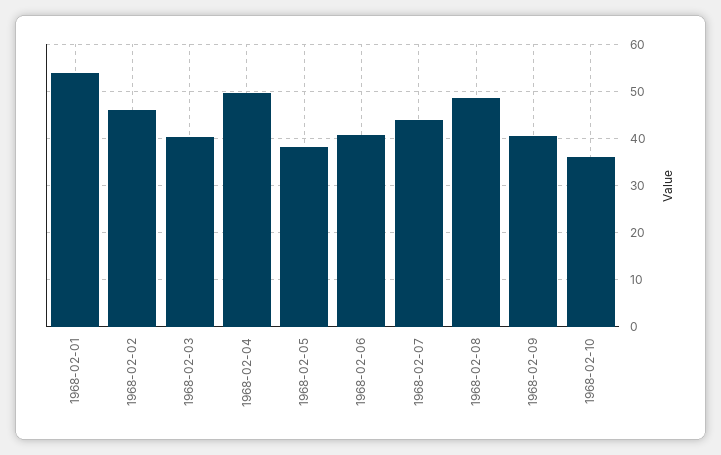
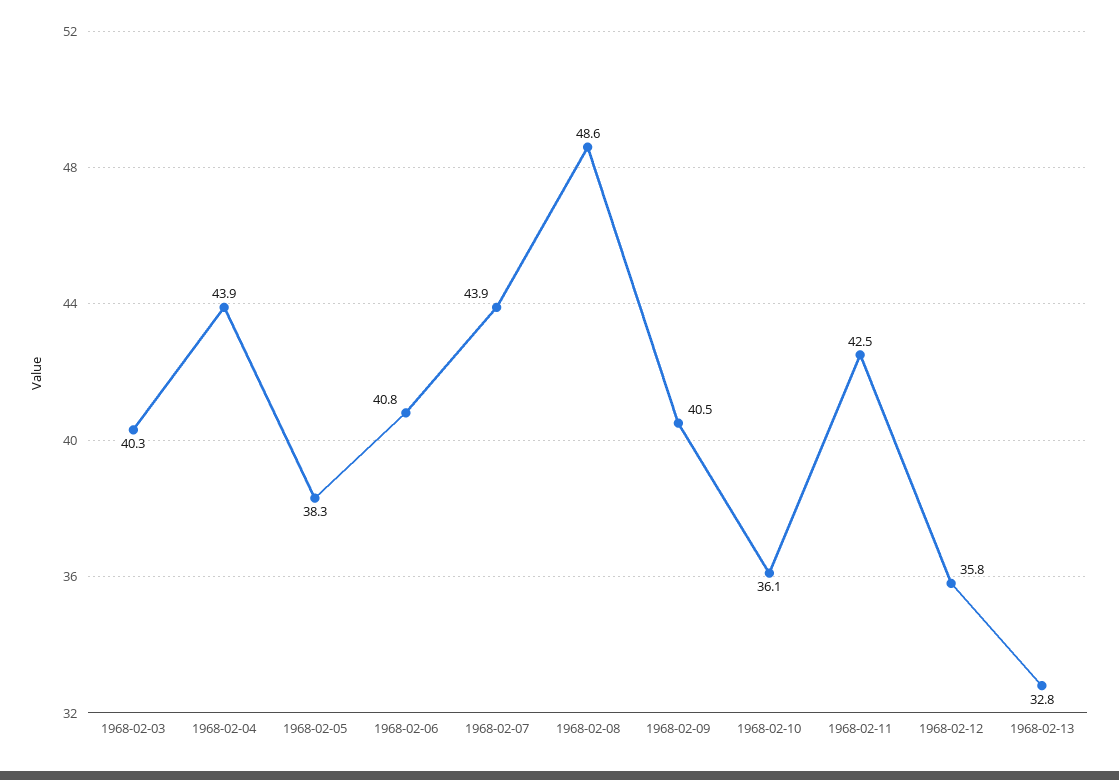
1968-02-01: 54 -> none
1968-02-02: 46 -> none
1968-02-04: 50 -> 43.9
1968-02-11: none -> 42.5
1968-02-12: none -> 35.8
1968-02-13: none -> 32.8

